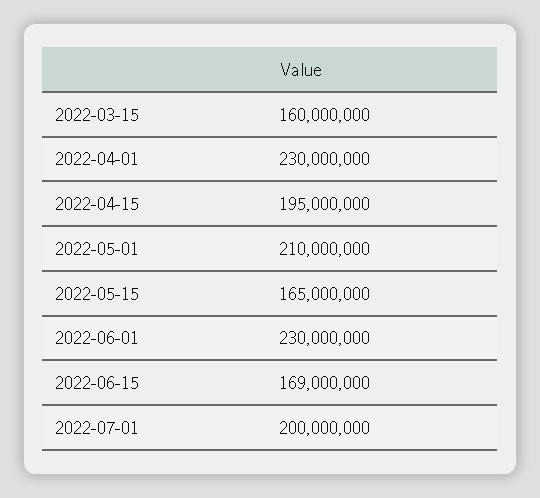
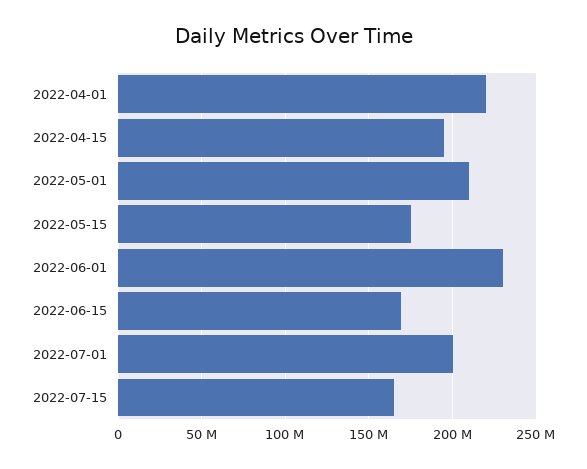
2022-03-15: 160000000 -> none
2022-04-01: 230000000 -> 220000000
2022-05-15: 165000000 -> 175000000
2022-07-15: none -> 165000000

